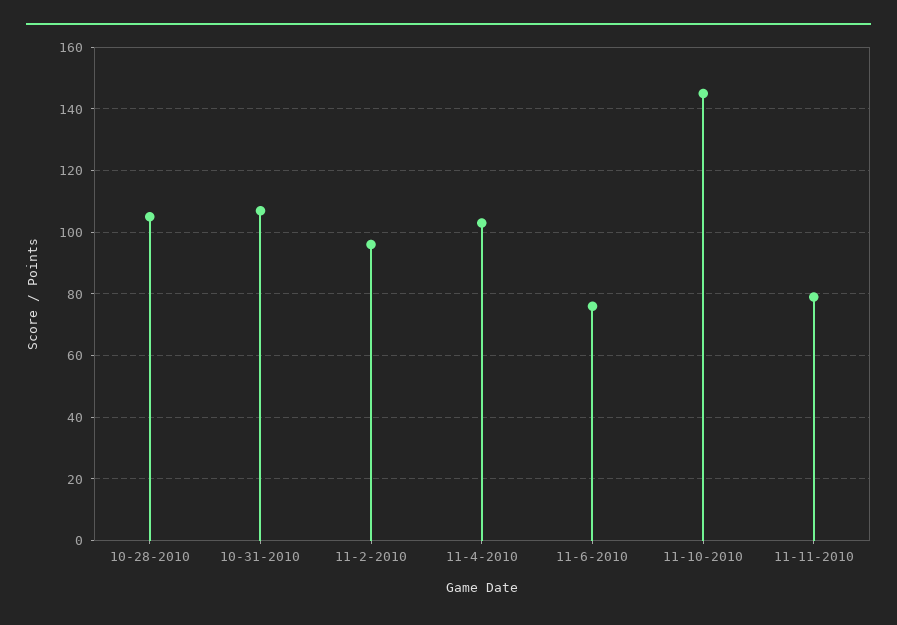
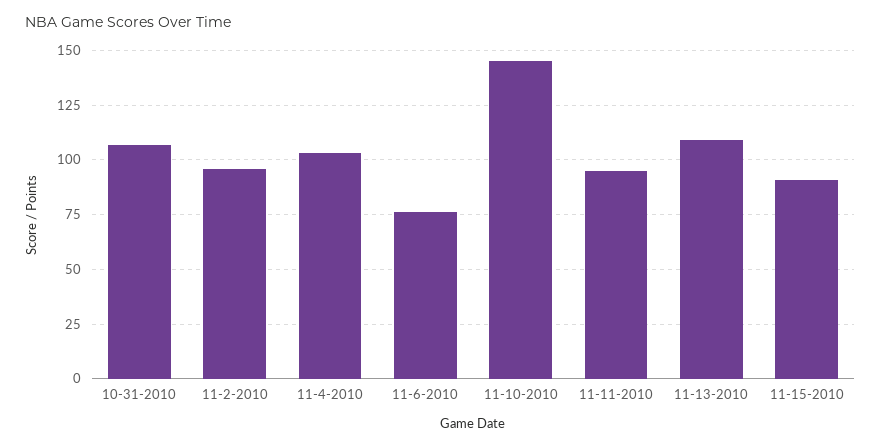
10-28-2010: 105 -> none
11-11-2010: 80 -> 95
11-13-2010: none -> 110
11-15-2010: none -> 90

